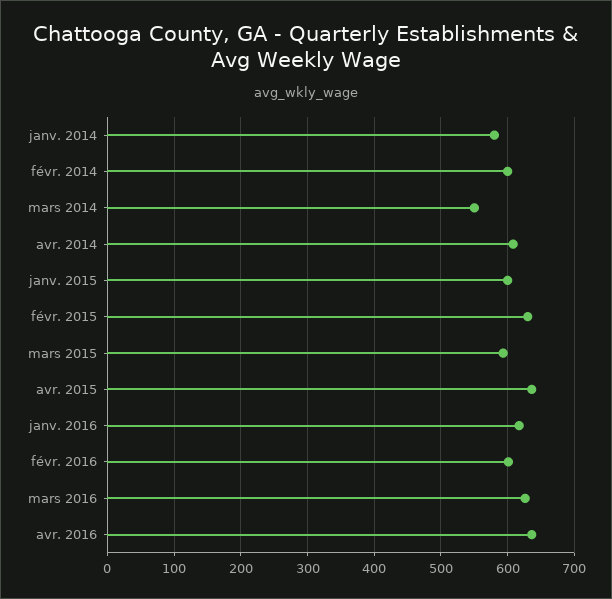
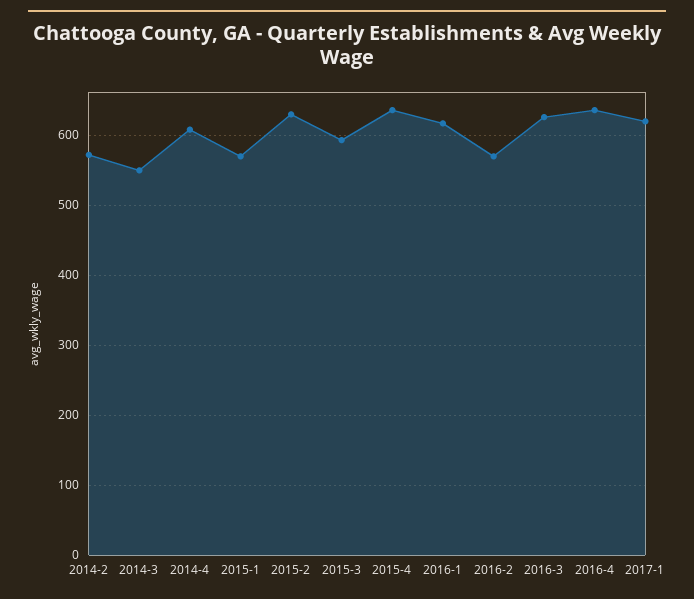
janv. 2014: 580 -> none
févr. 2014: 600 -> 570
janv. 2015: 600 -> 570
févr. 2016: 600 -> 570
2017-1: none -> 620

